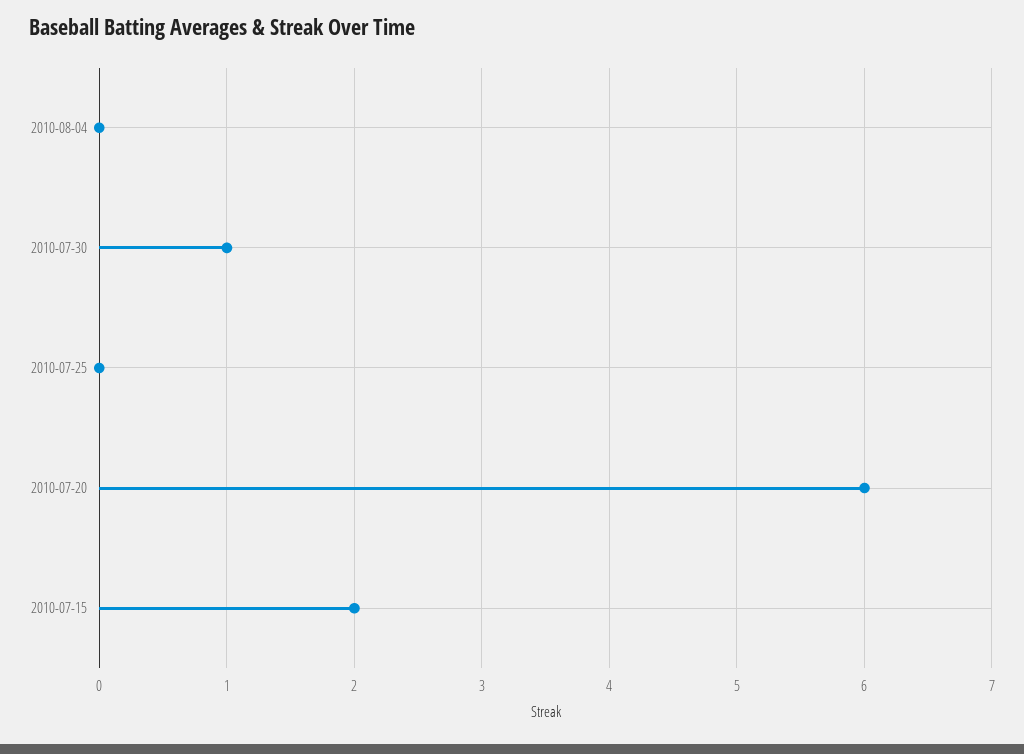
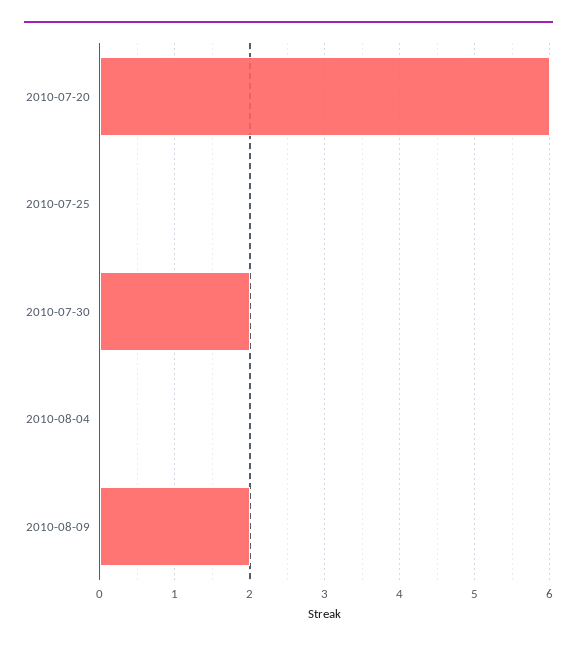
2010-07-30: 1 -> 2
2010-07-15: 2 -> none
2010-08-09: none -> 2

